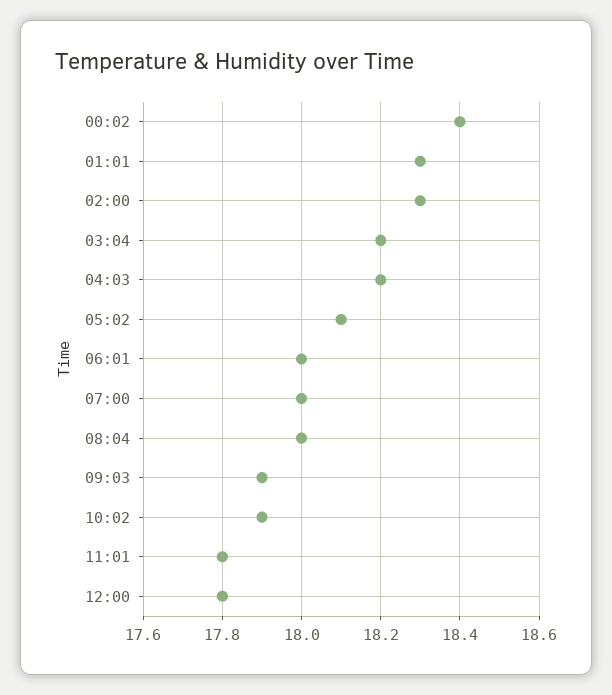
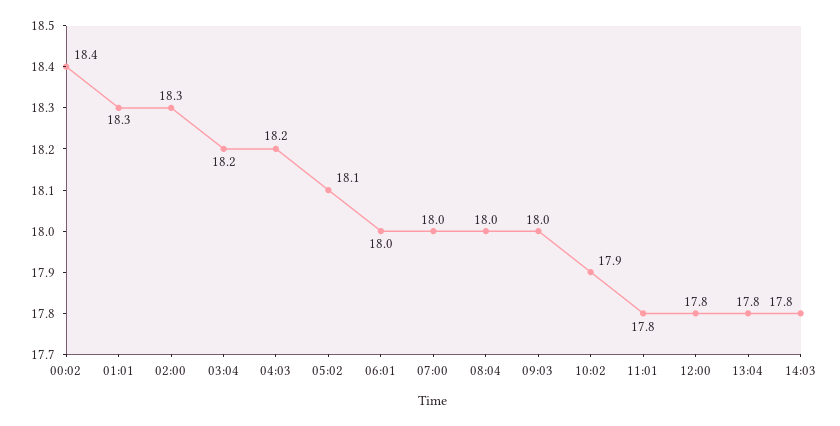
09:03: 17.9 -> 18
13:04: none -> 17.8
14:03: none -> 17.8

